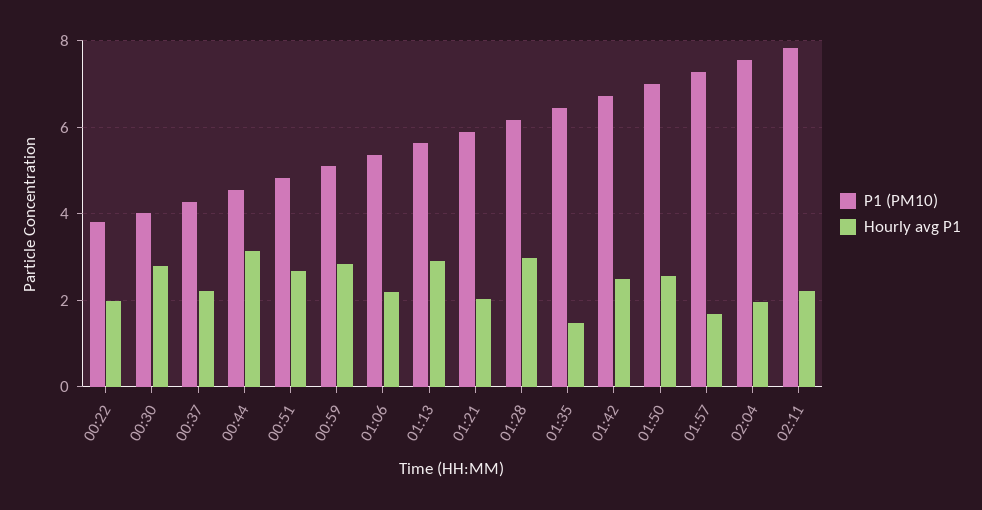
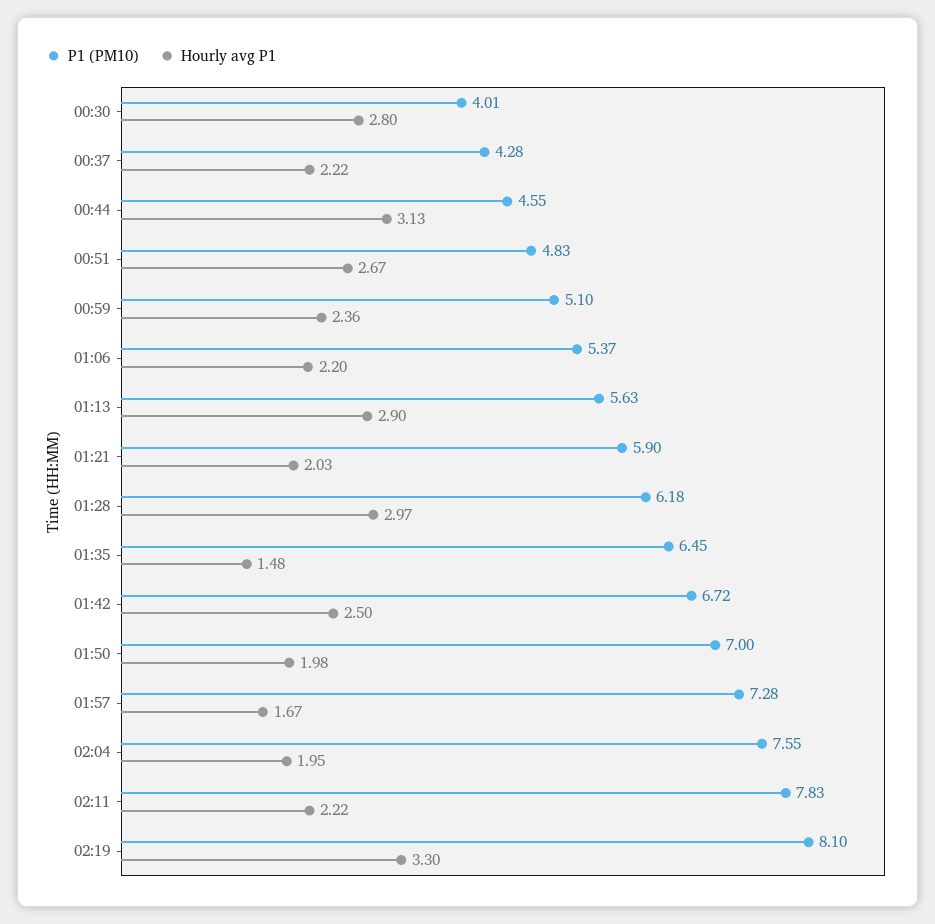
P1 (PM10), 00:22: 3.8 -> none
Hourly avg P1, 00:22: 2 -> none
Hourly avg P1, 00:59: 2.8 -> 2.36
Hourly avg P1, 01:50: 2.6 -> 1.98
P1 (PM10), 02:19: none -> 8.1
Hourly avg P1, 02:19: none -> 3.3

